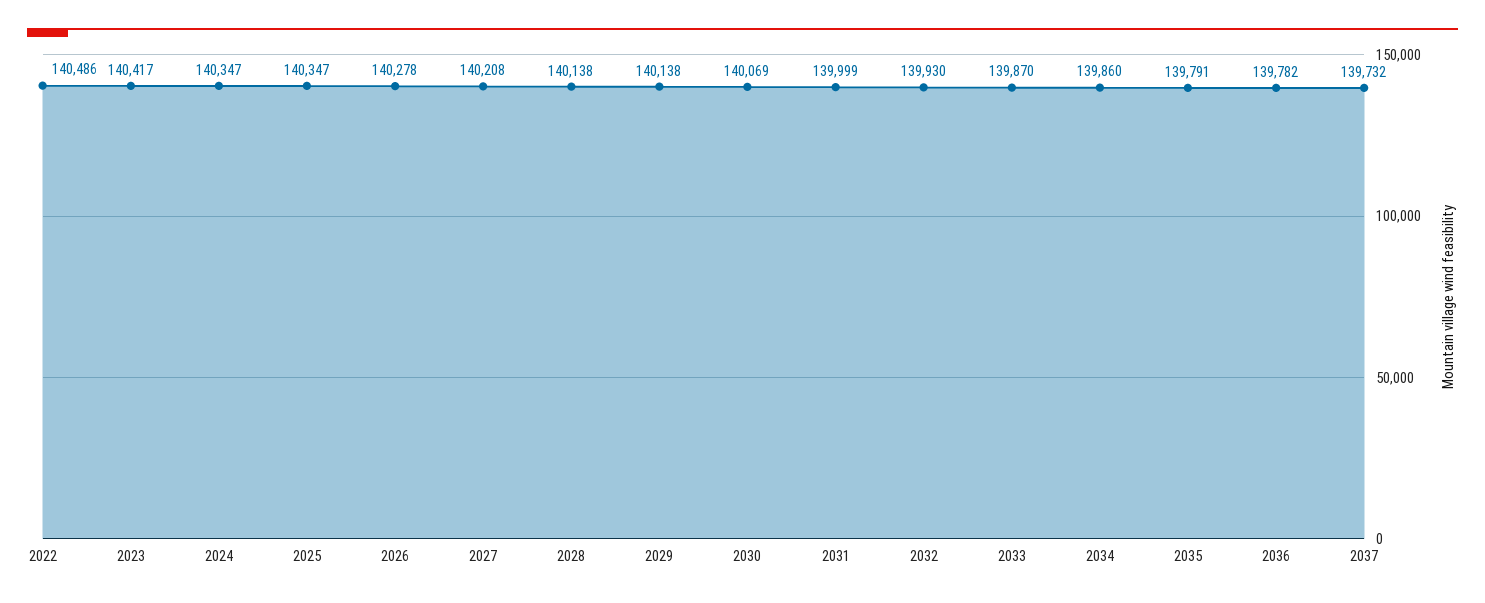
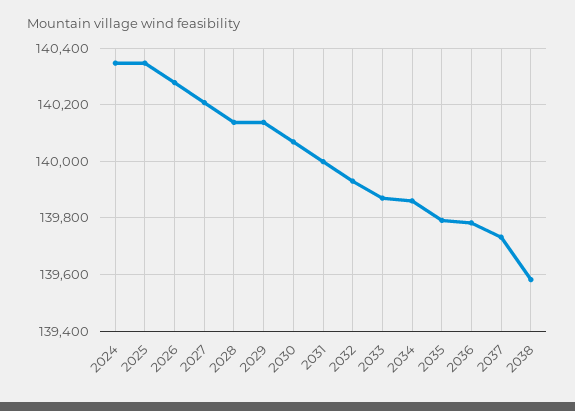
2022: 140486 -> none
2023: 140417 -> none
2038: none -> 139575

